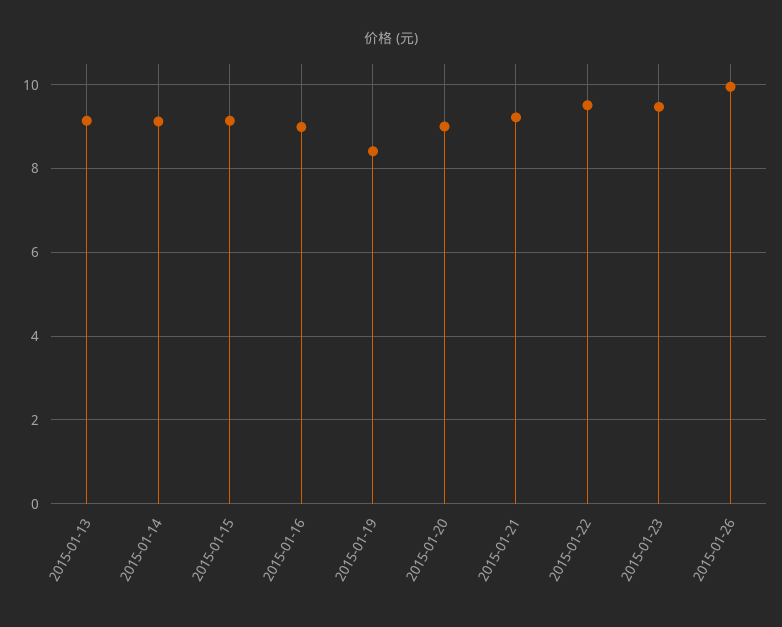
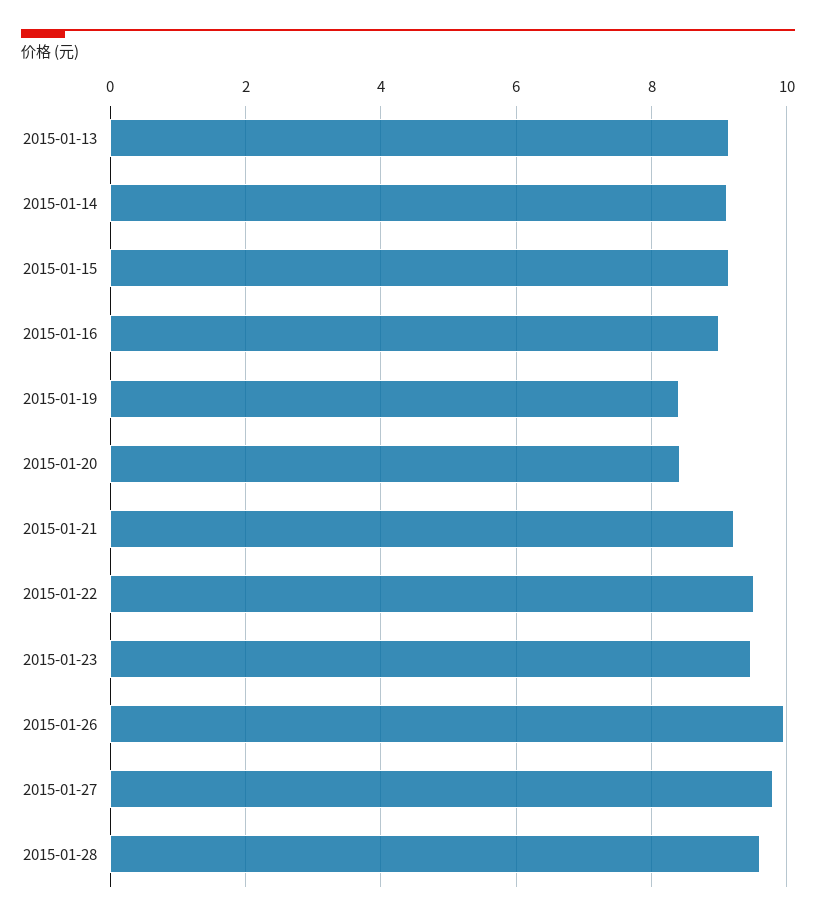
2015-01-20: 9 -> 8.4
2015-01-27: none -> 9.8
2015-01-28: none -> 9.6

